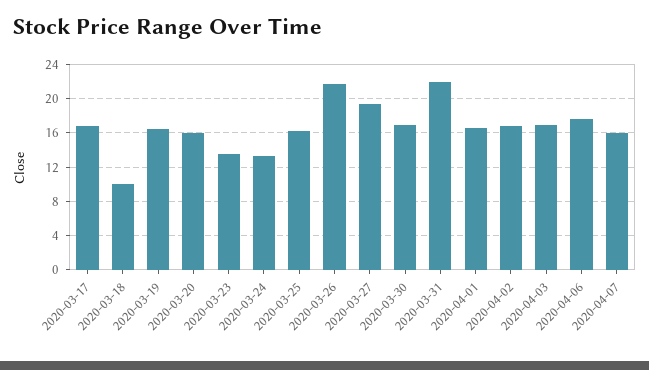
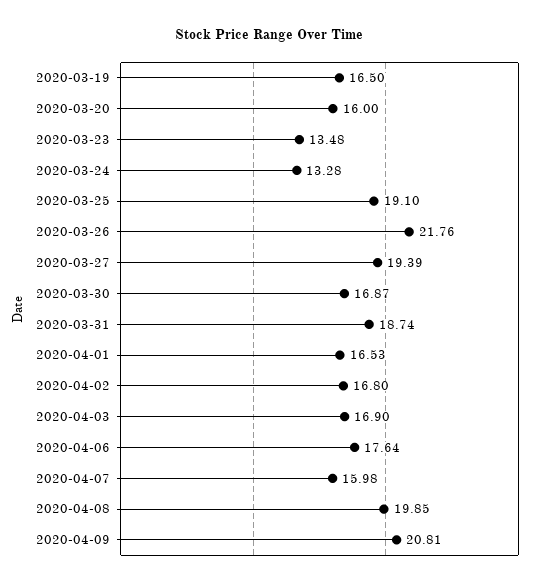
2020-03-17: 17 -> none
2020-03-18: 10 -> none
2020-03-25: 16 -> 19.1
2020-03-31: 22 -> 18.74
2020-04-08: none -> 19.85
2020-04-09: none -> 20.81

